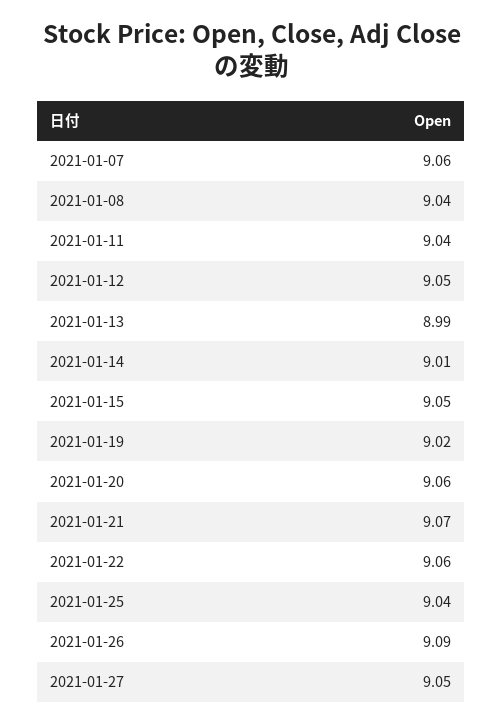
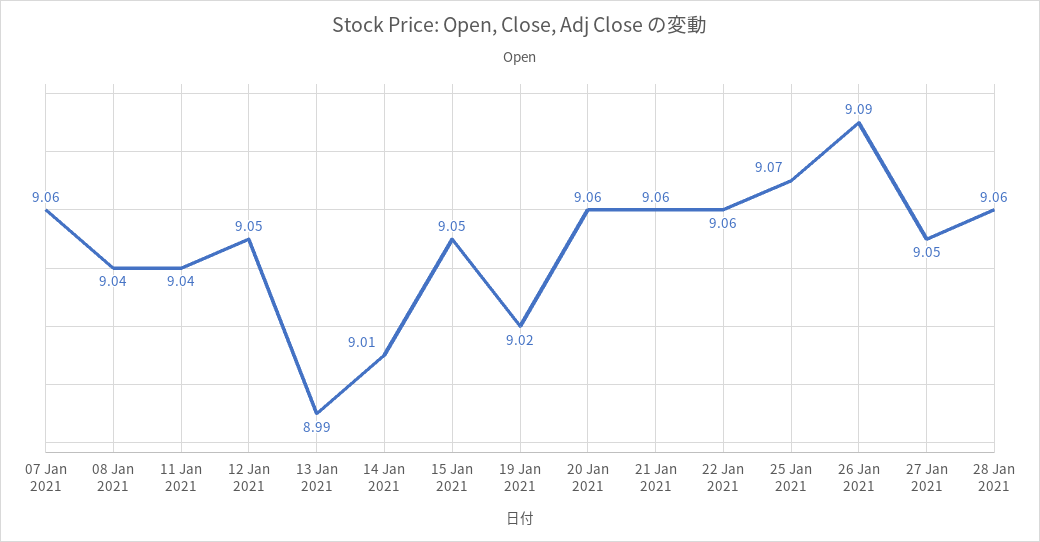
2021-01-21: 9.07 -> 9.06
2021-01-25: 9.04 -> 9.07
28 Jan 2021: none -> 9.06

